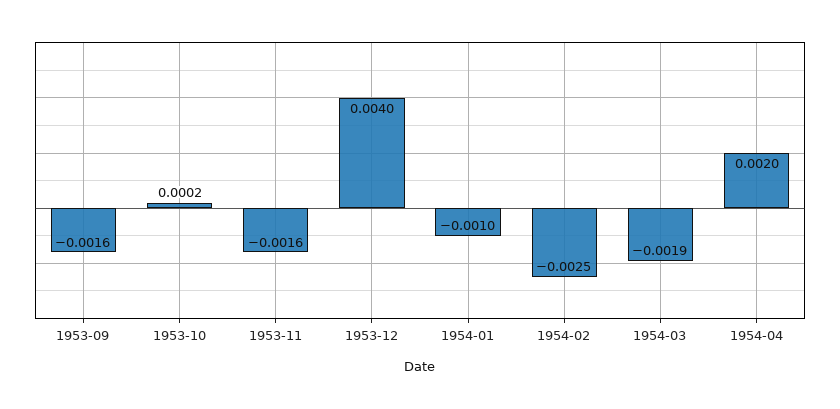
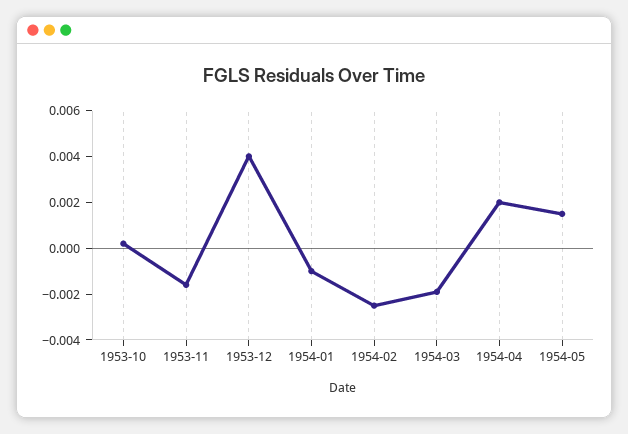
1953-09: -0.0016 -> none
1954-05: none -> 0.0015

